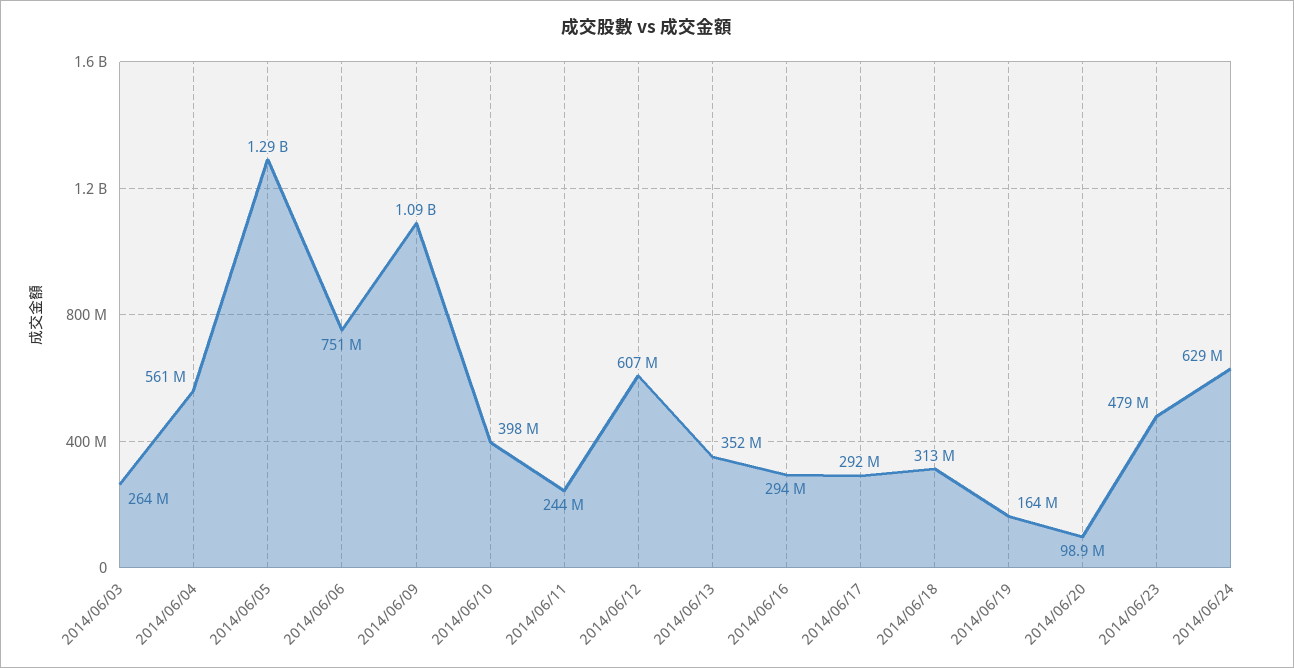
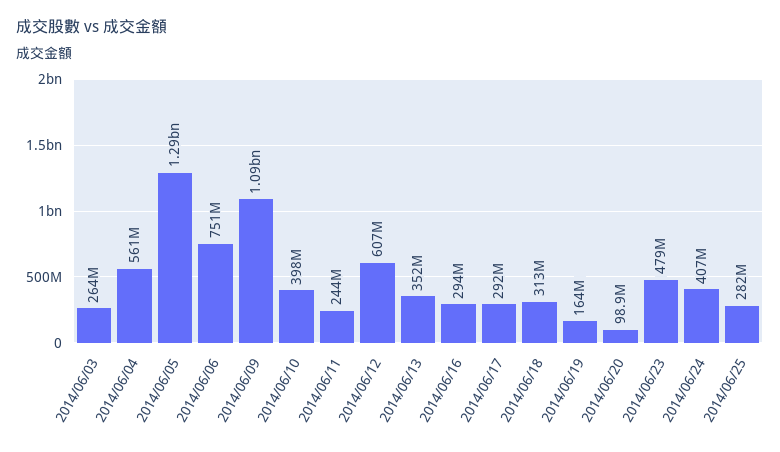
2014/06/24: 629000000 -> 407000000
2014/06/25: none -> 282000000

